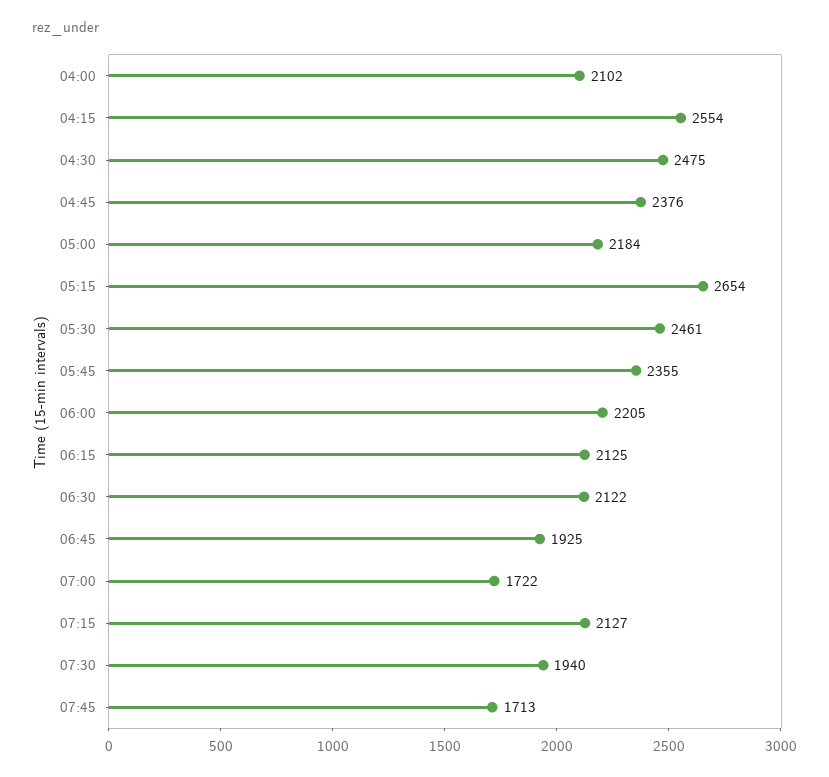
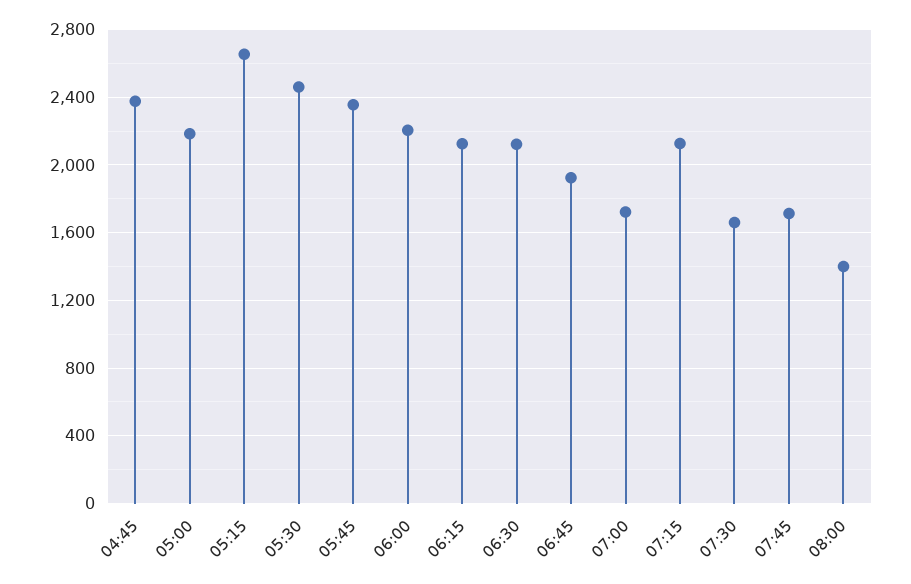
04:00: 2102 -> none
04:15: 2554 -> none
04:30: 2475 -> none
07:30: 1940 -> 1650
08:00: none -> 1400

